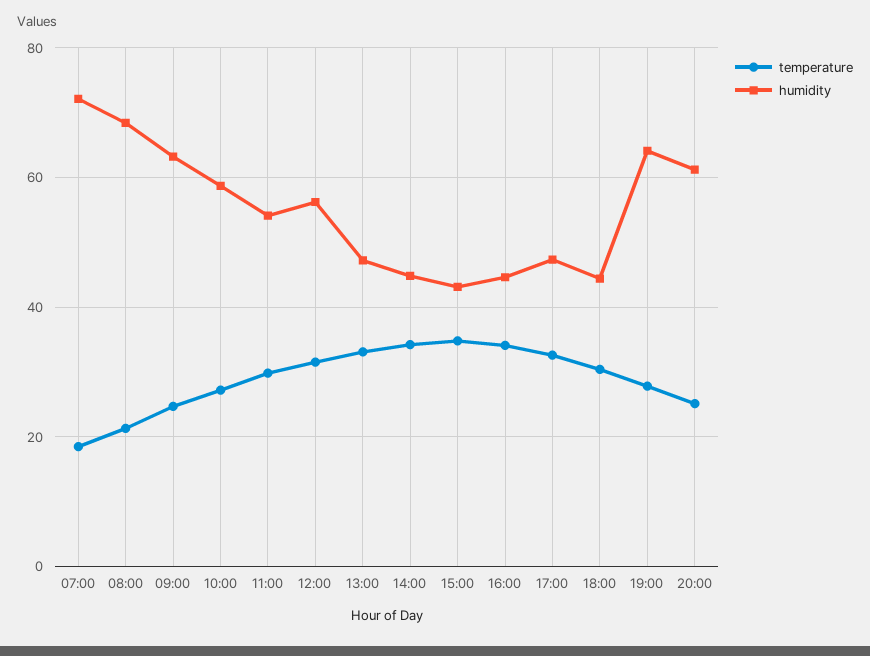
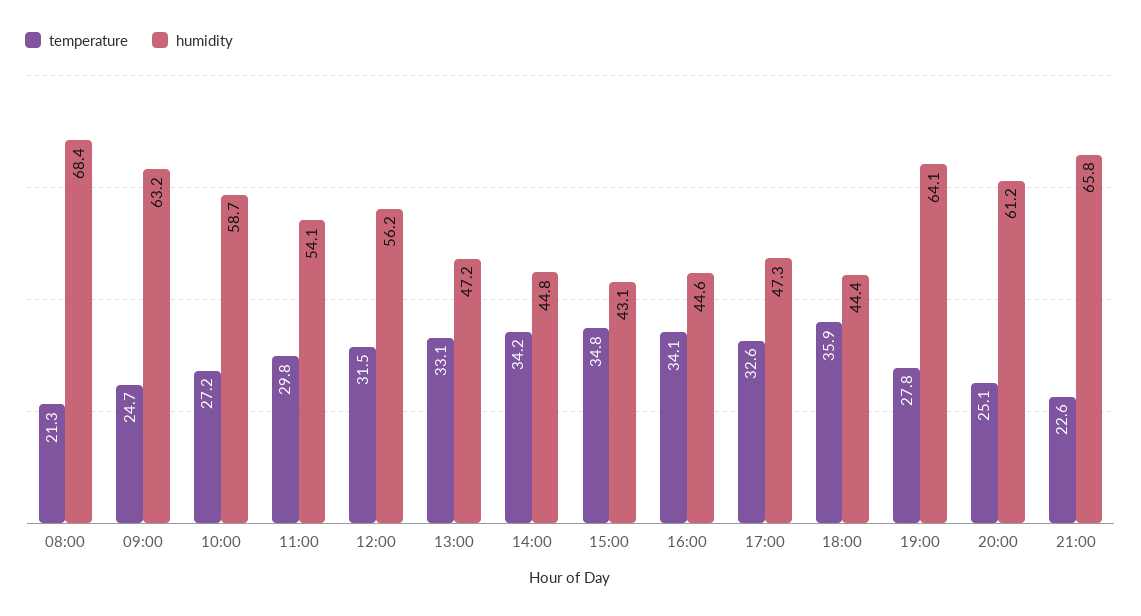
temperature, 07:00: 18 -> none
humidity, 07:00: 72 -> none
temperature, 18:00: 30 -> 35.9
temperature, 21:00: none -> 22.6
humidity, 21:00: none -> 65.8

